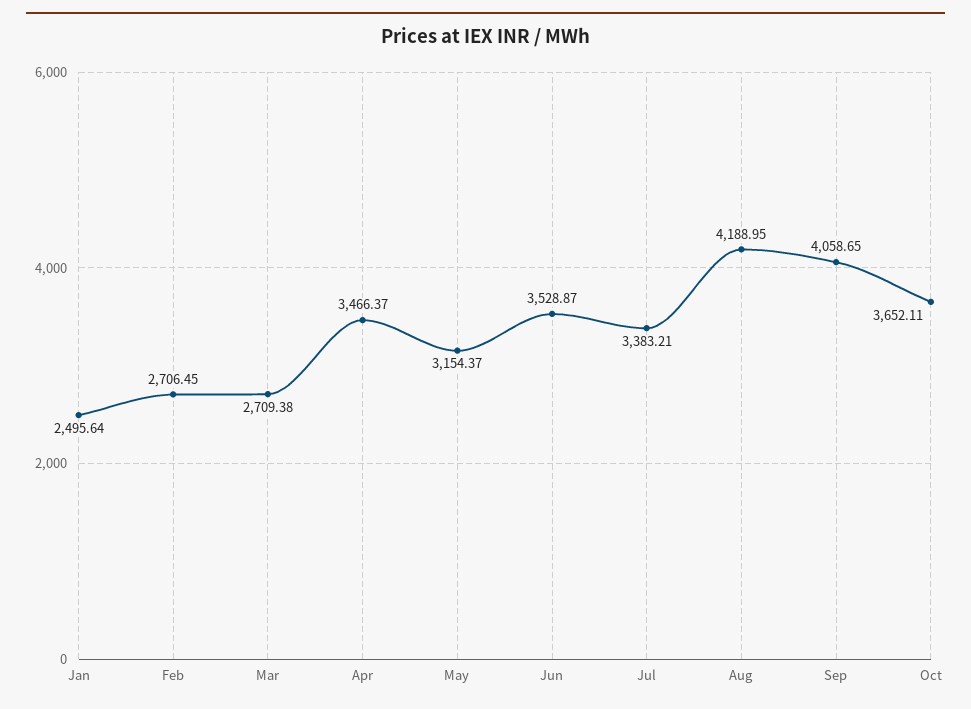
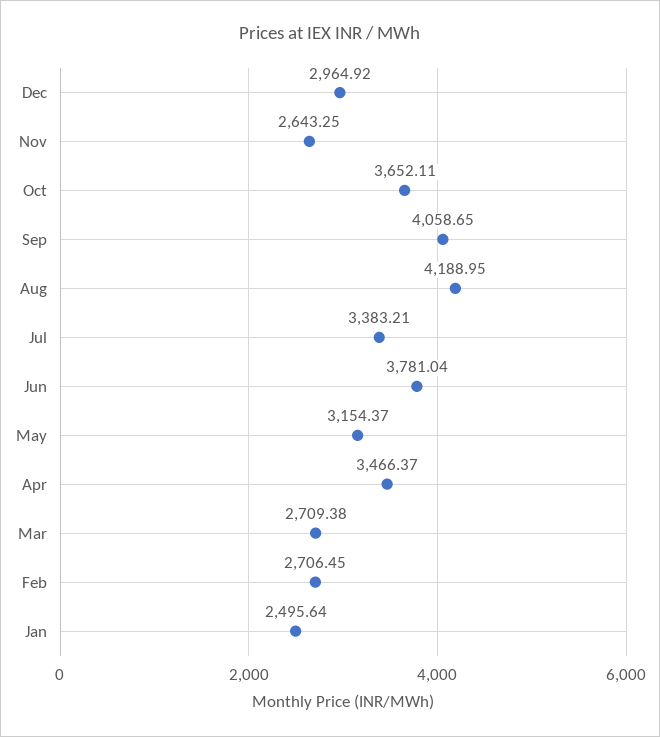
Jun: 3528.87 -> 3781.04
Dec: none -> 2964.92
Nov: none -> 2643.25

